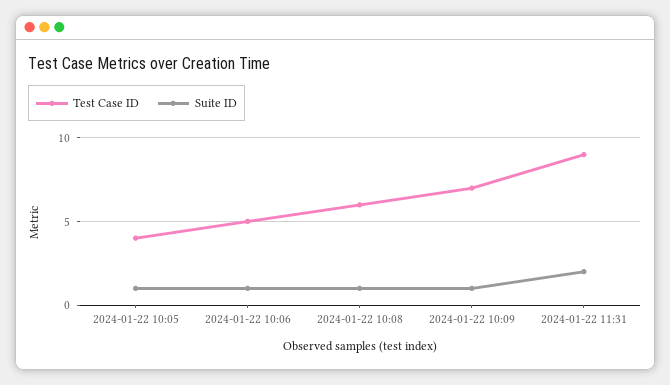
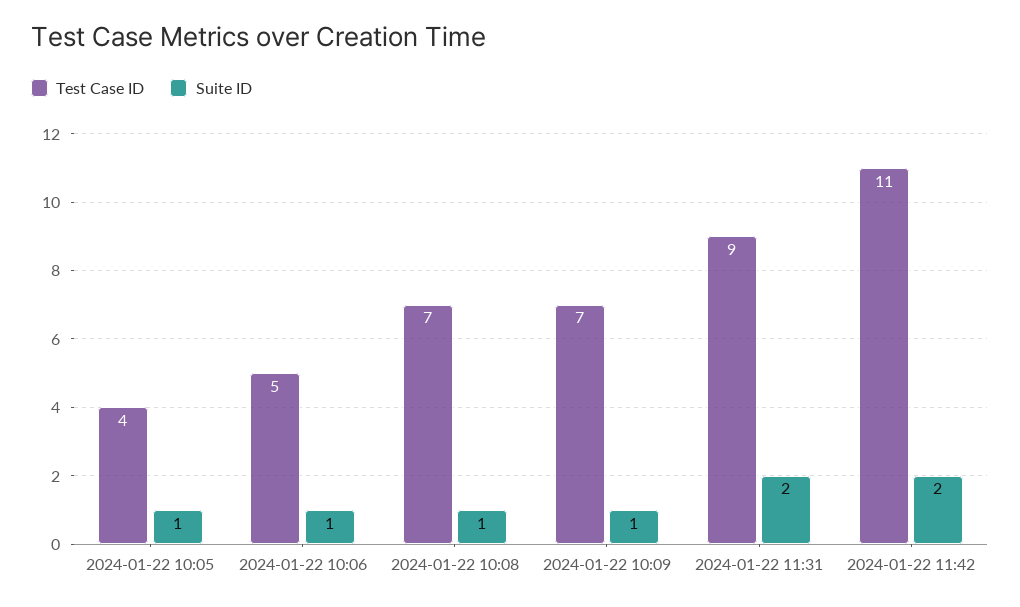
Test Case ID, 2024-01-22 10:08: 6 -> 7
Test Case ID, 2024-01-22 11:42: none -> 11
Suite ID, 2024-01-22 11:42: none -> 2

